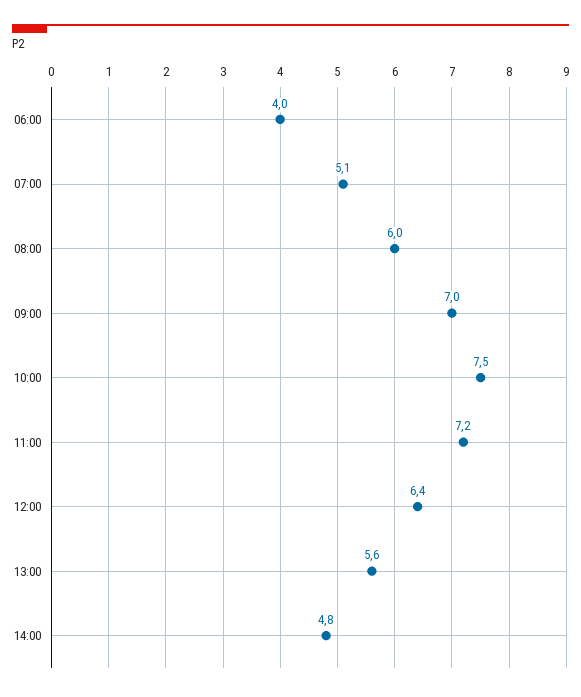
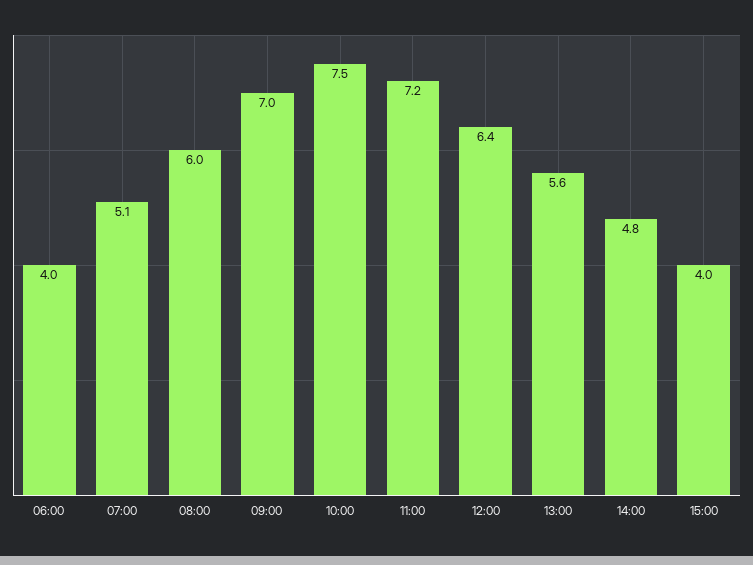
15:00: none -> 4

